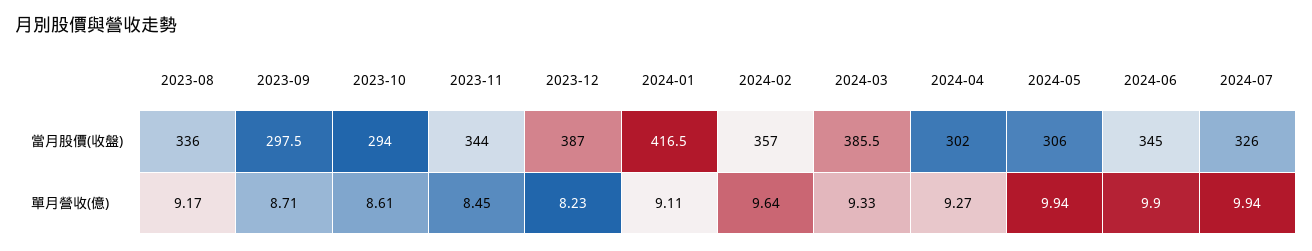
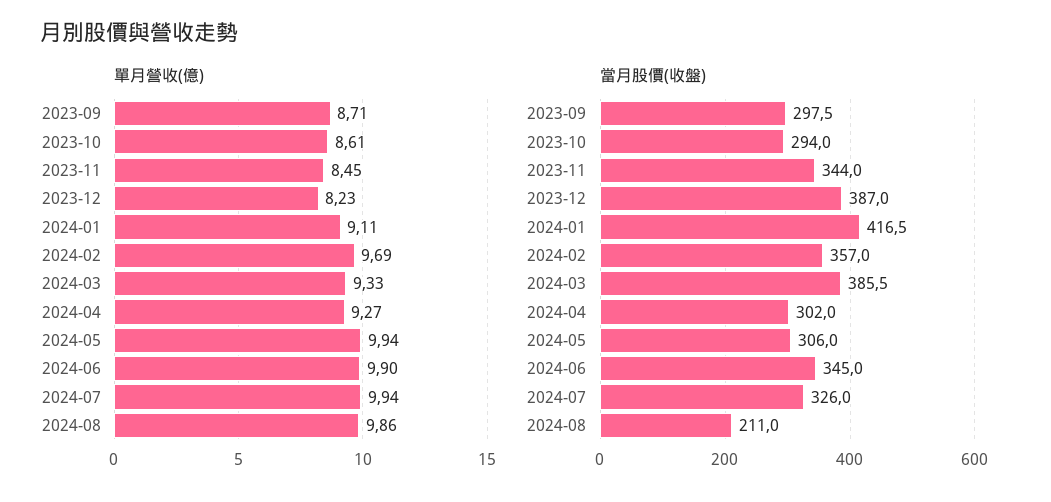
當月股價(收盤), 2023-08: 336 -> none
單月營收(億), 2023-08: 9.17 -> none
單月營收(億), 2024-02: 9.64 -> 9.69
單月營收(億), 2024-08: none -> 9.86
當月股價(收盤), 2024-08: none -> 211

